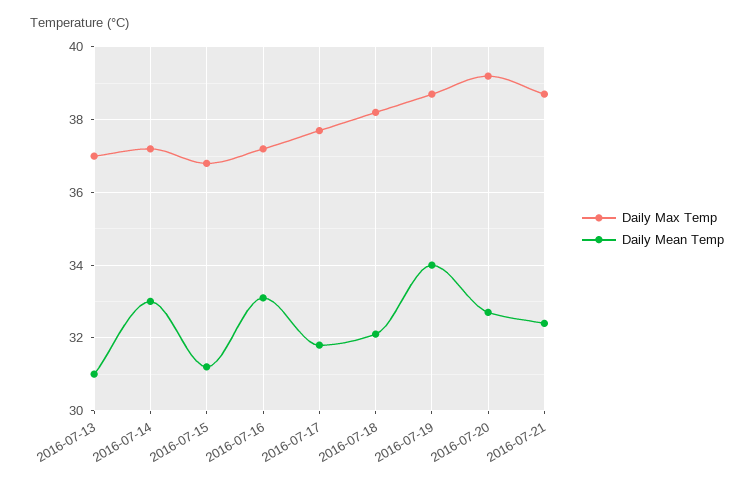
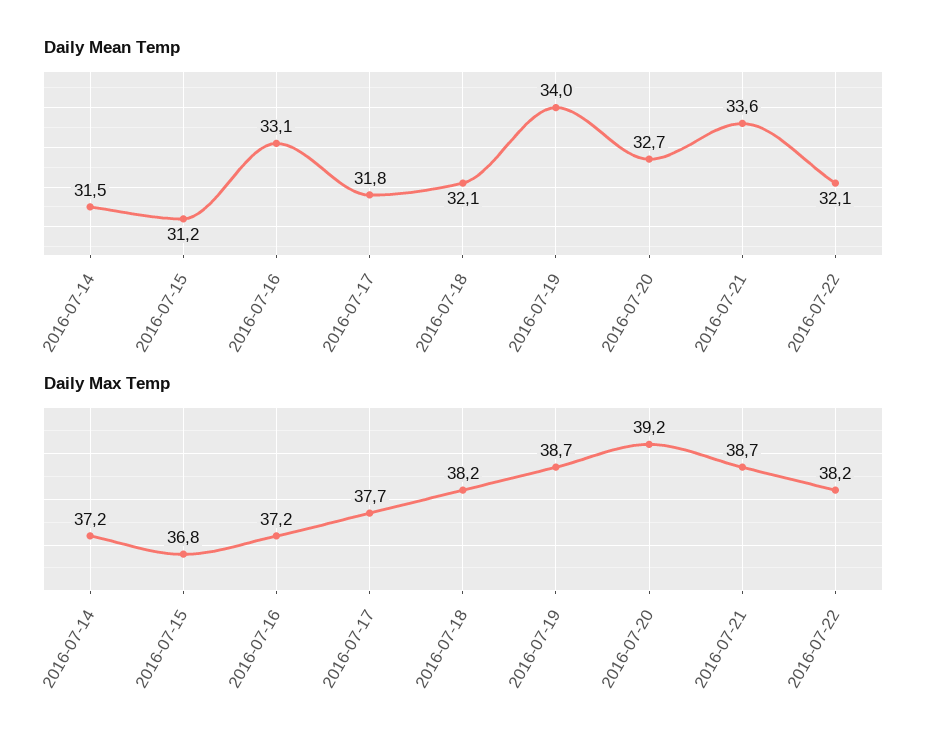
Daily Max Temp, 2016-07-13: 37 -> none
Daily Mean Temp, 2016-07-13: 31 -> none
Daily Mean Temp, 2016-07-14: 33 -> 31.5
Daily Mean Temp, 2016-07-21: 32.5 -> 33.6
Daily Mean Temp, 2016-07-22: none -> 32.1
Daily Max Temp, 2016-07-22: none -> 38.2

